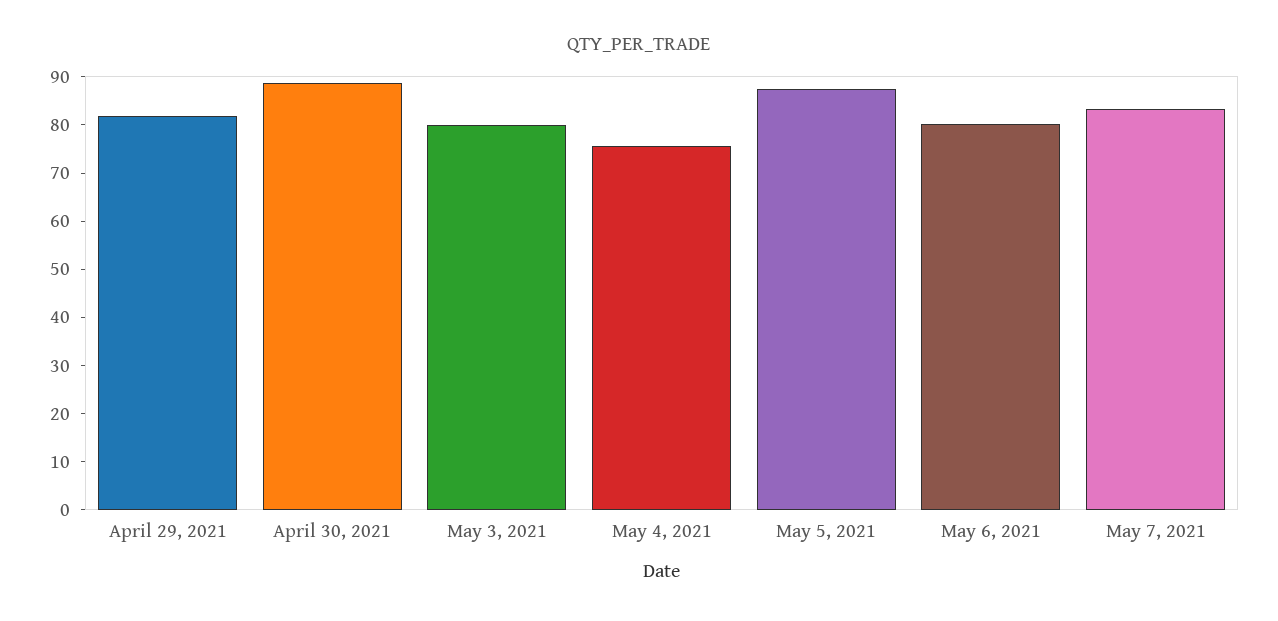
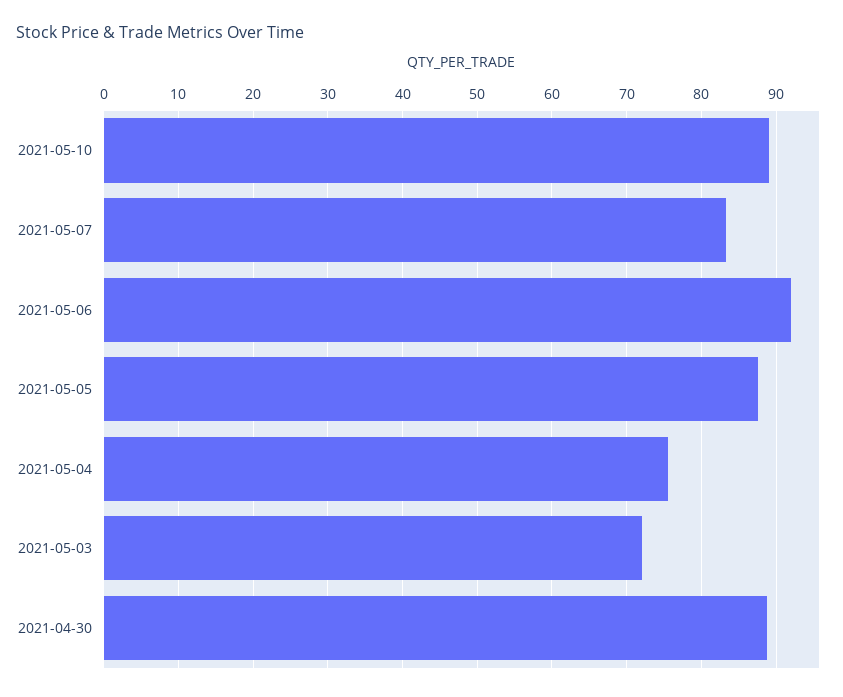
April 29, 2021: 82 -> none
May 3, 2021: 80 -> 72
May 6, 2021: 80 -> 92
2021-05-10: none -> 89

